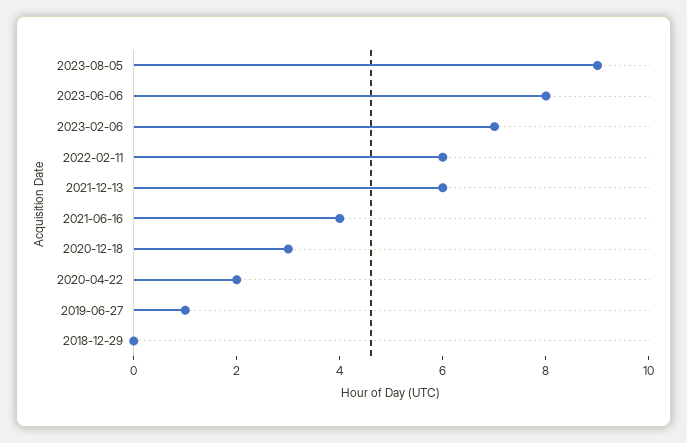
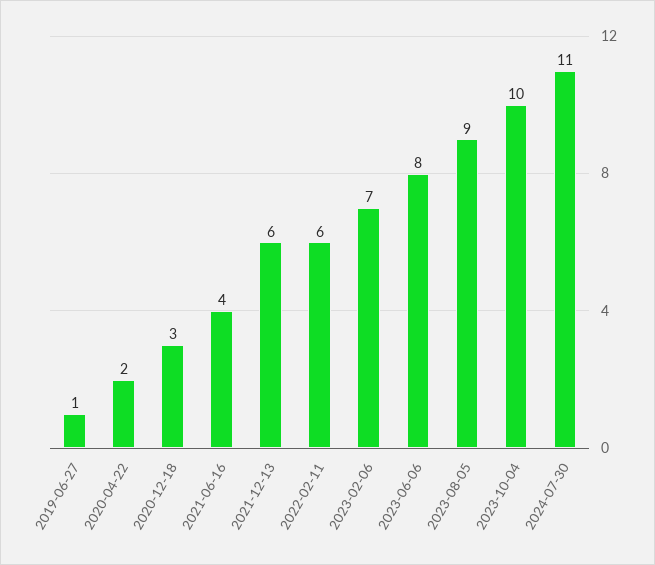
2018-12-29: 0 -> none
2023-10-04: none -> 10
2024-07-30: none -> 11

